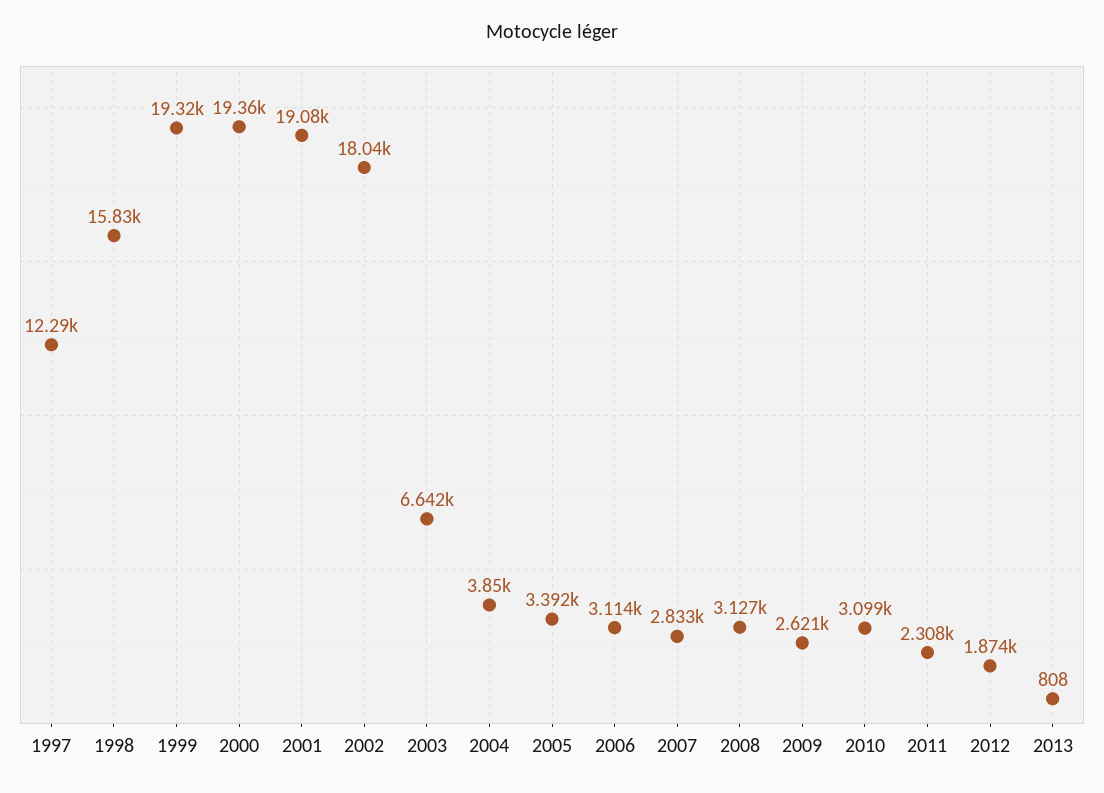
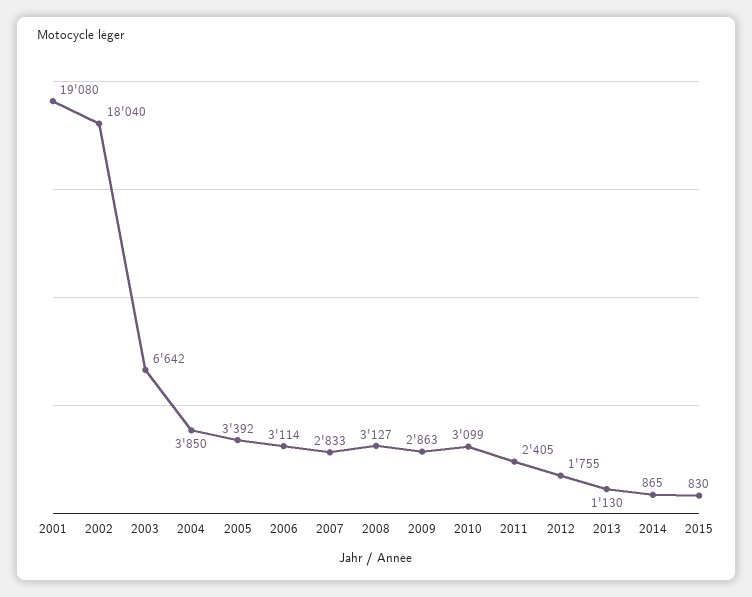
1997: 12290 -> none
1998: 15830 -> none
1999: 19320 -> none
2000: 19360 -> none
2009: 2621 -> 2863
2011: 2308 -> 2405
2012: 1874 -> 1755
2013: 808 -> 1130
2014: none -> 865
2015: none -> 830

